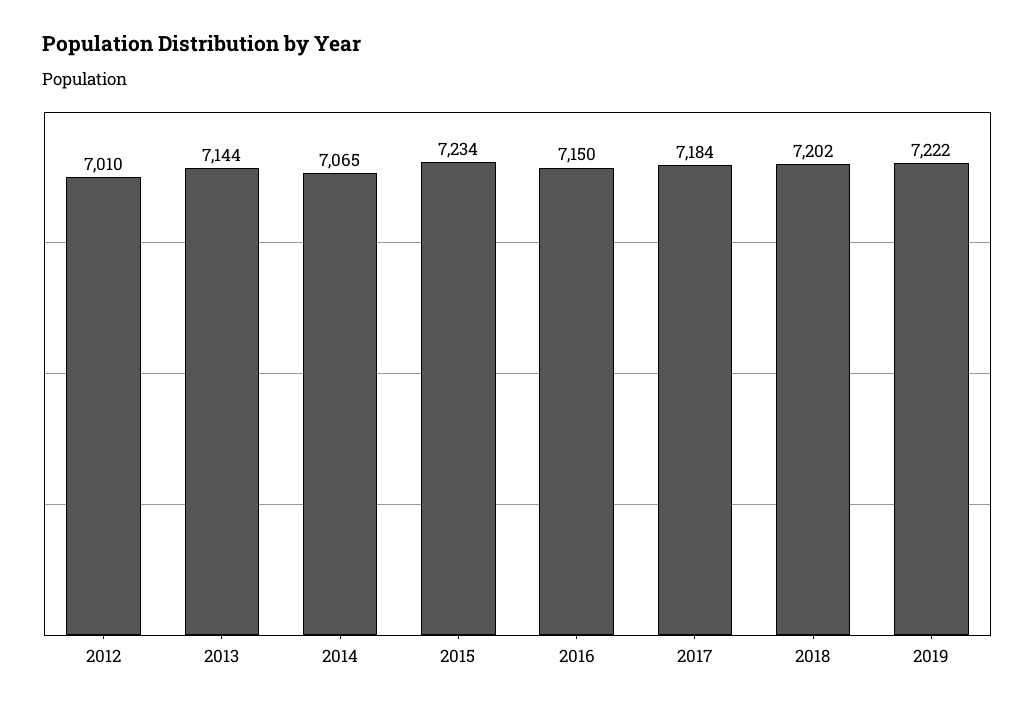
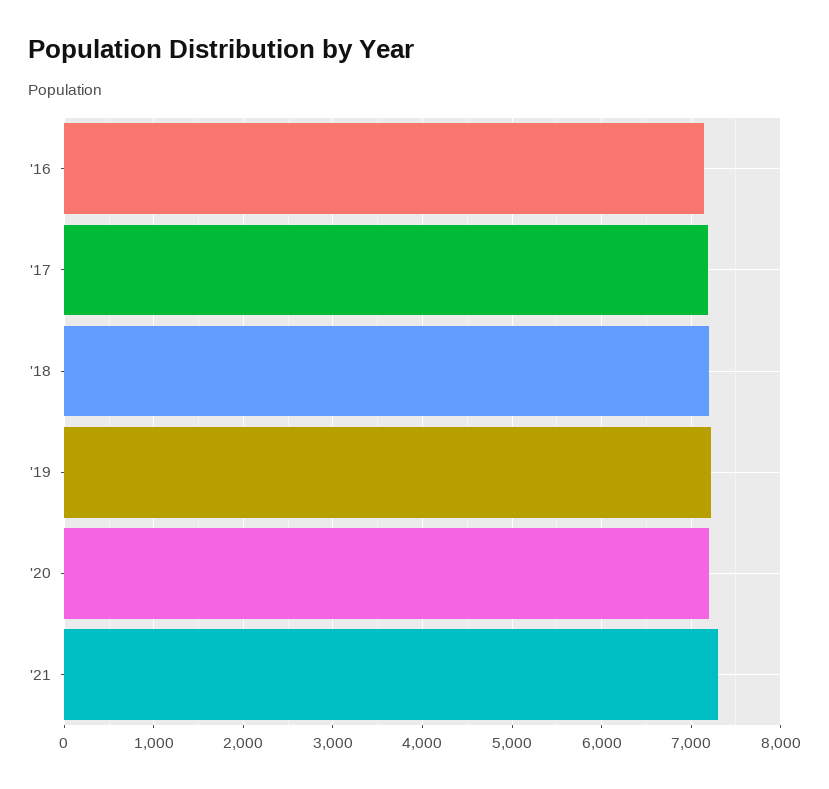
2012: 7010 -> none
2013: 7144 -> none
2014: 7065 -> none
2015: 7234 -> none
'20: none -> 7200
'21: none -> 7300

